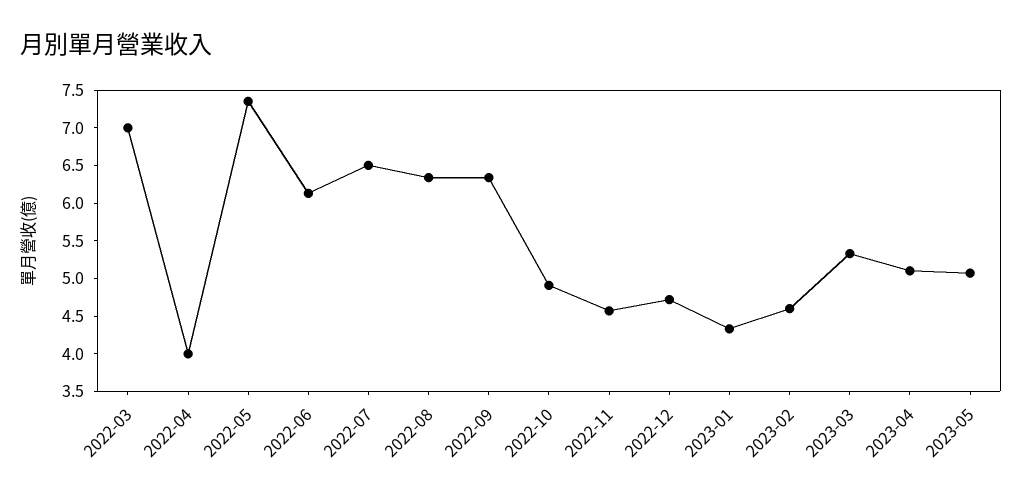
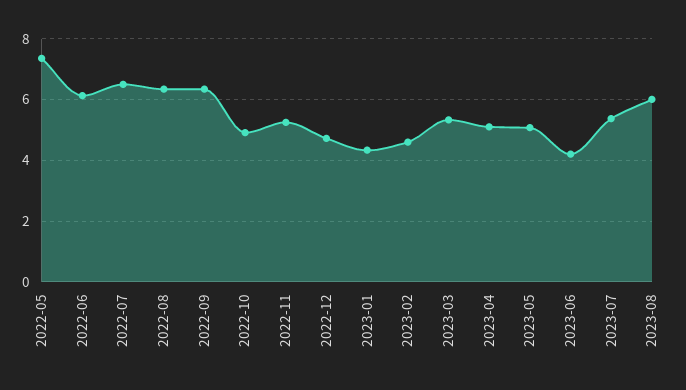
2022-03: 7 -> none
2022-04: 4 -> none
2022-11: 4.5 -> 5.2
2023-06: none -> 4.2
2023-07: none -> 5.4
2023-08: none -> 6

